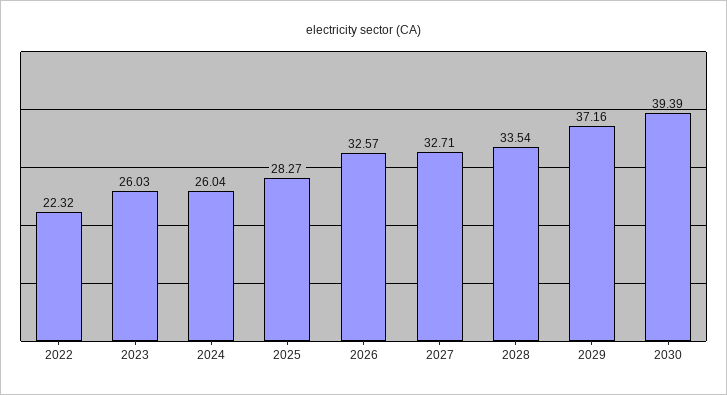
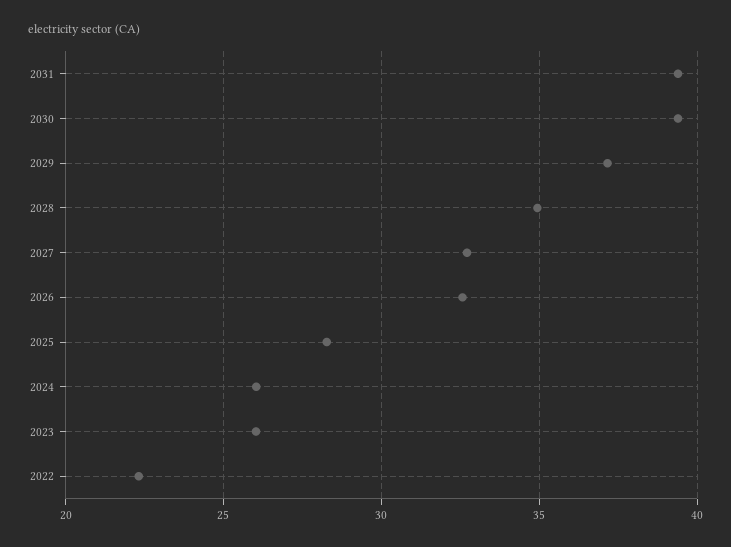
2028: 33.54 -> 35
2031: none -> 39.5

